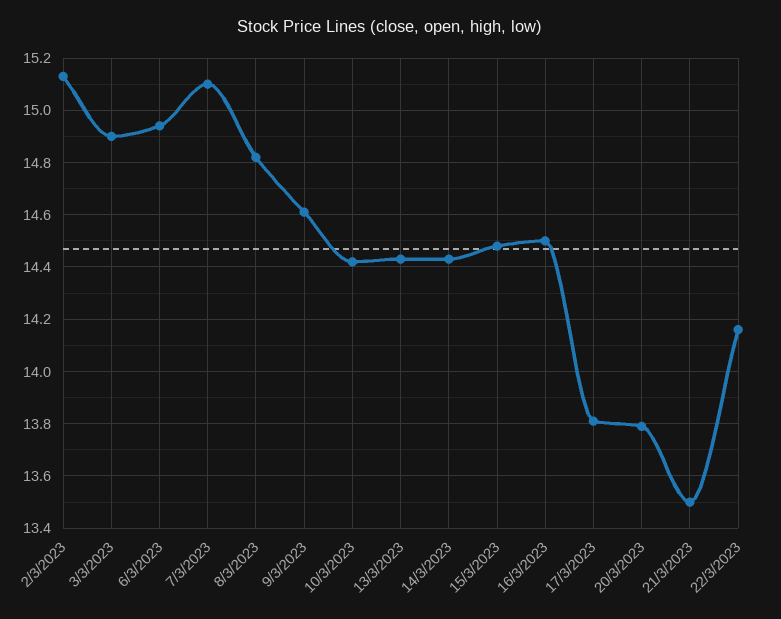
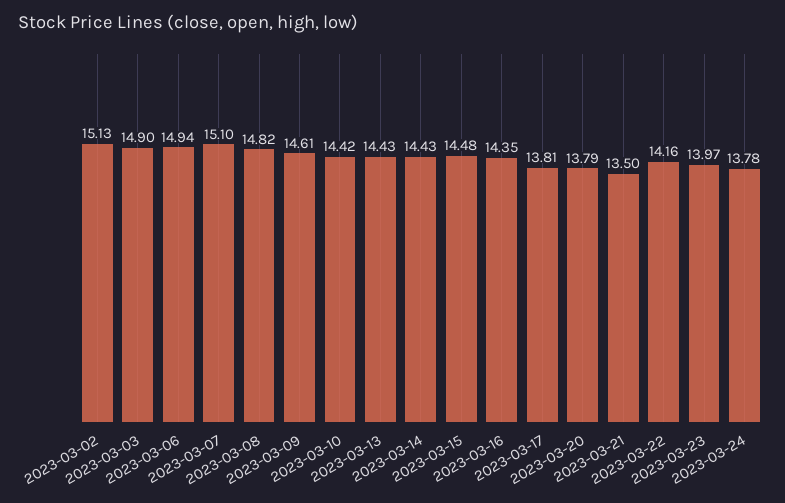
16/3/2023: 14.5 -> 14.35
2023-03-23: none -> 13.97
2023-03-24: none -> 13.78

